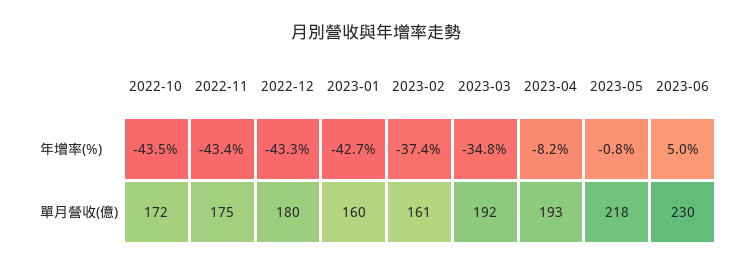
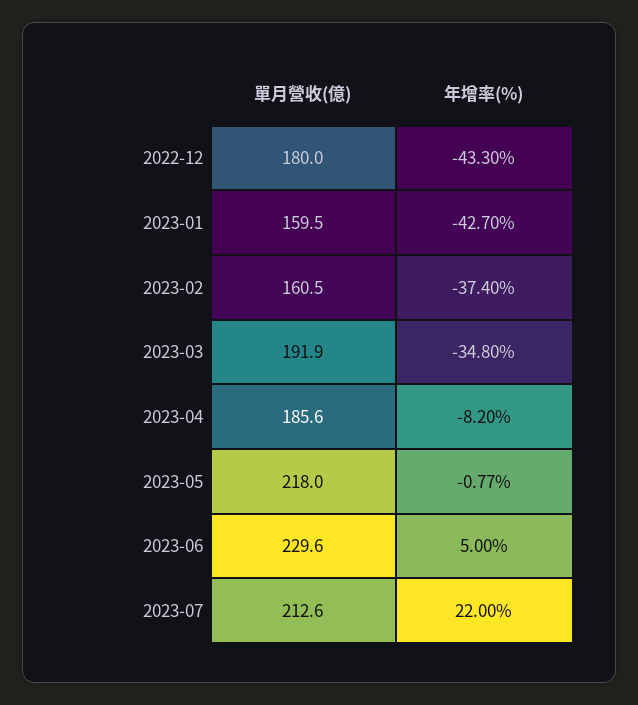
2022-10, 年增率(%): -43.5 -> none
2022-11, 年增率(%): -43.4 -> none
2022-10, 單月營收(億): 172 -> none
2022-11, 單月營收(億): 175 -> none
2023-04, 單月營收(億): 193 -> 185.6
2023-07, 單月營收(億): none -> 212.6
2023-07, 年增率(%): none -> 22

